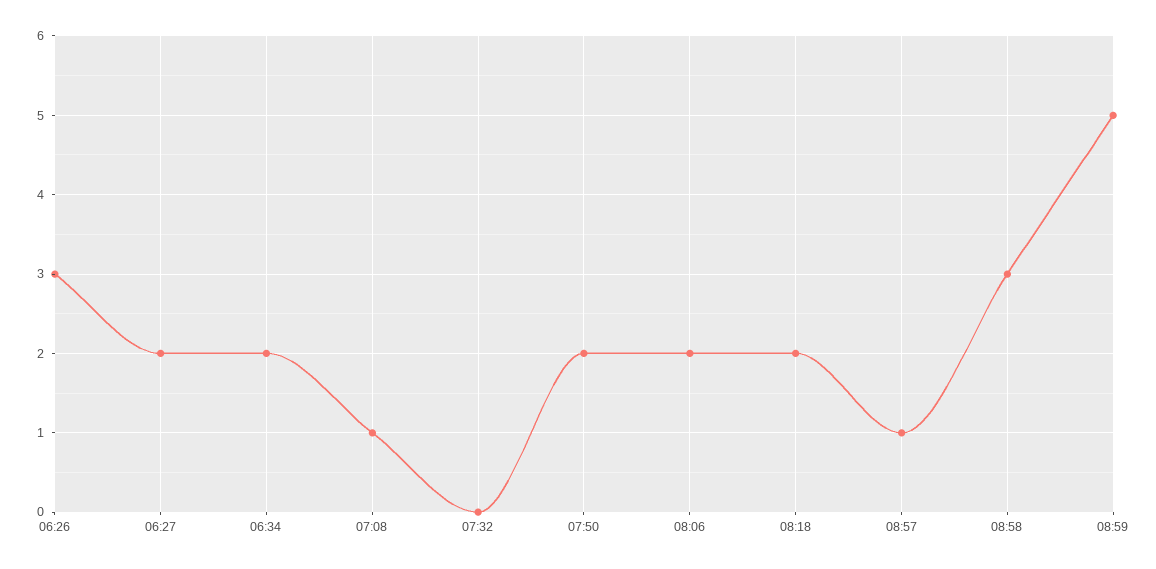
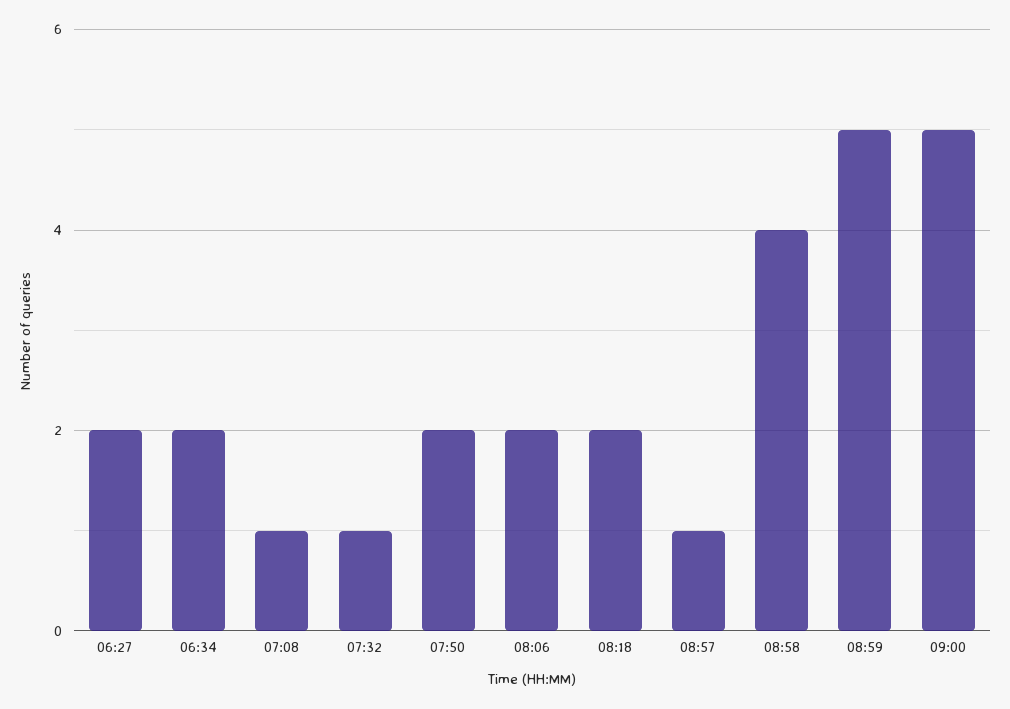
06:26: 3 -> none
07:32: 0 -> 1
08:58: 3 -> 4
09:00: none -> 5

